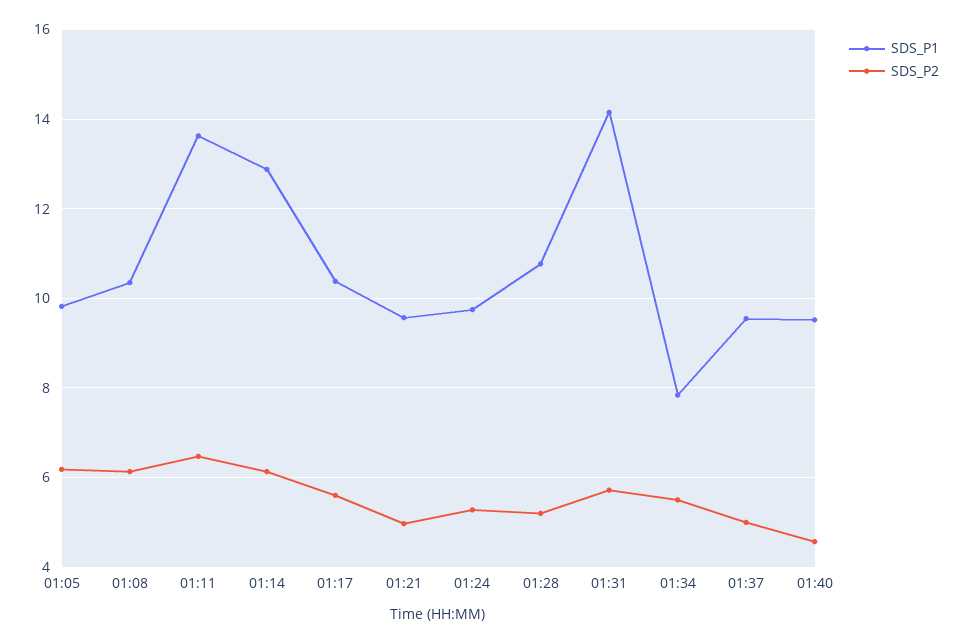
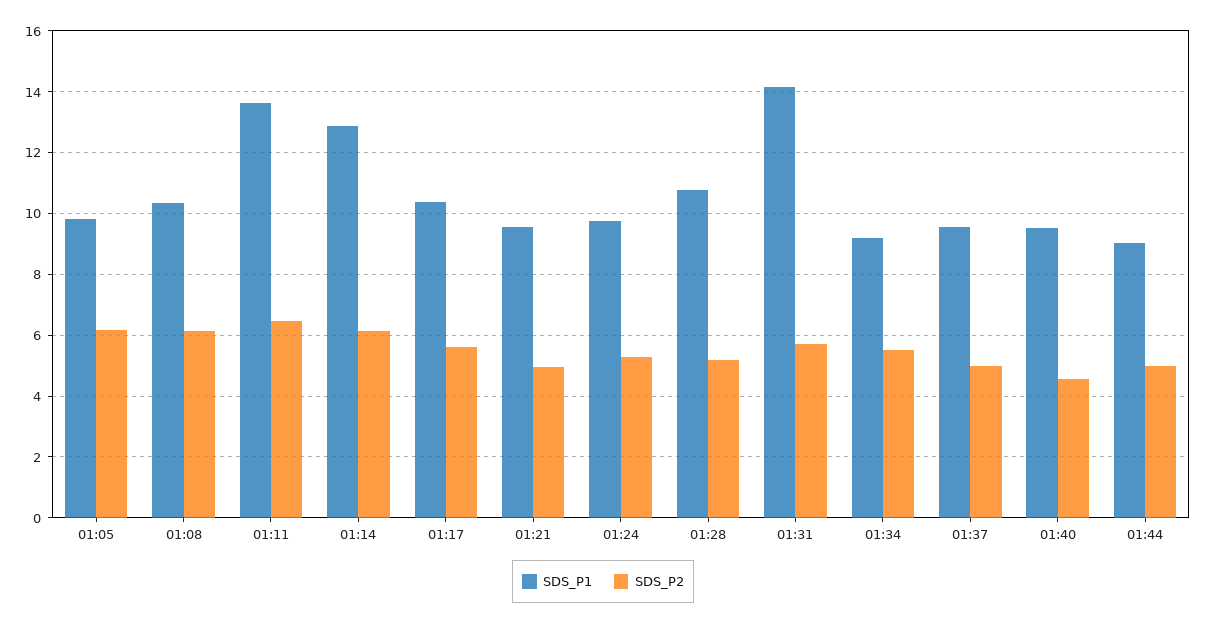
SDS_P1, 01:34: 7.8 -> 9.2
SDS_P1, 01:44: none -> 9
SDS_P2, 01:44: none -> 5

